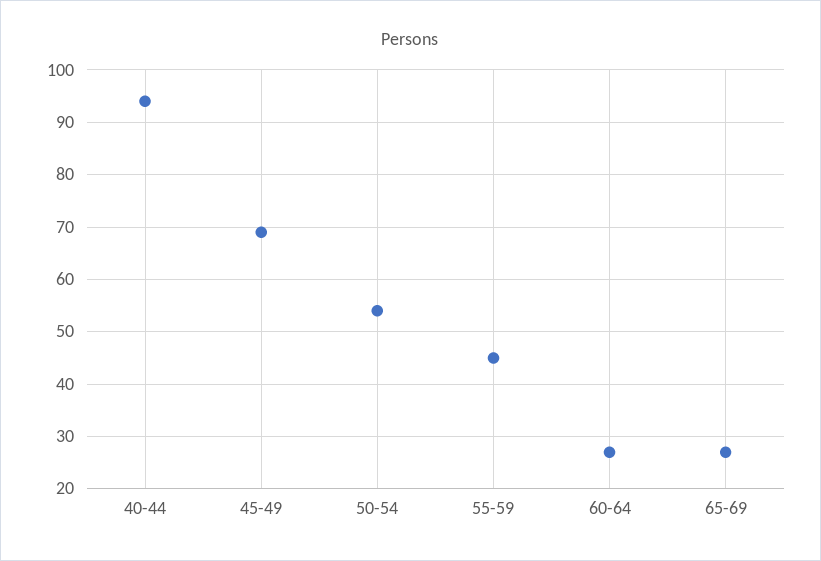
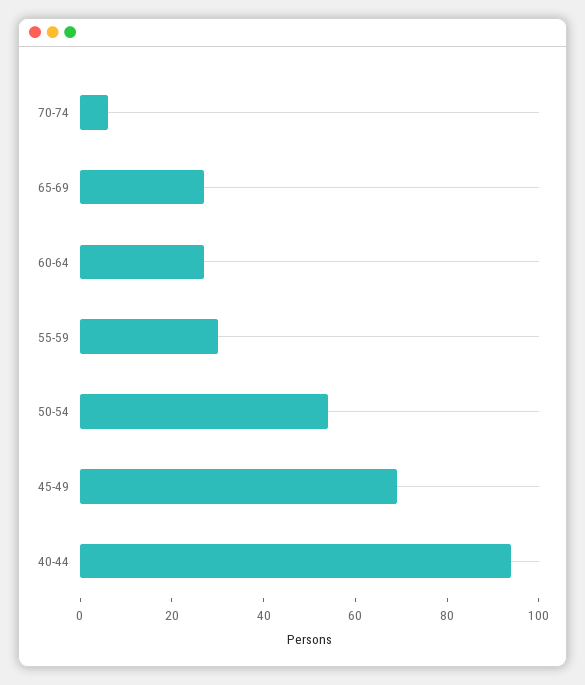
55-59: 45 -> 30
70-74: none -> 5

